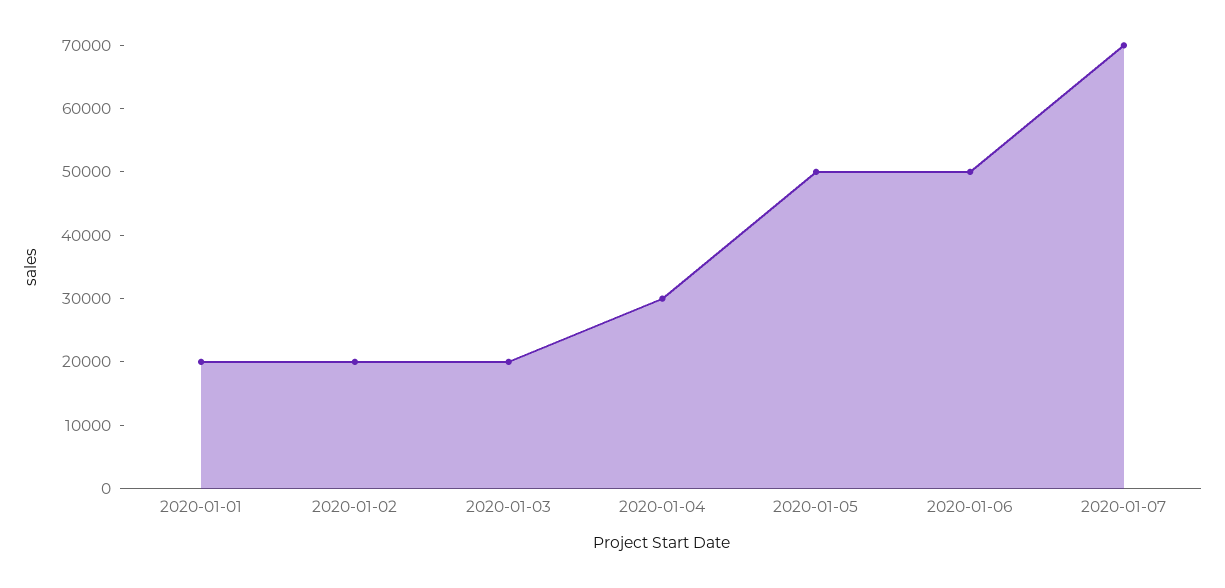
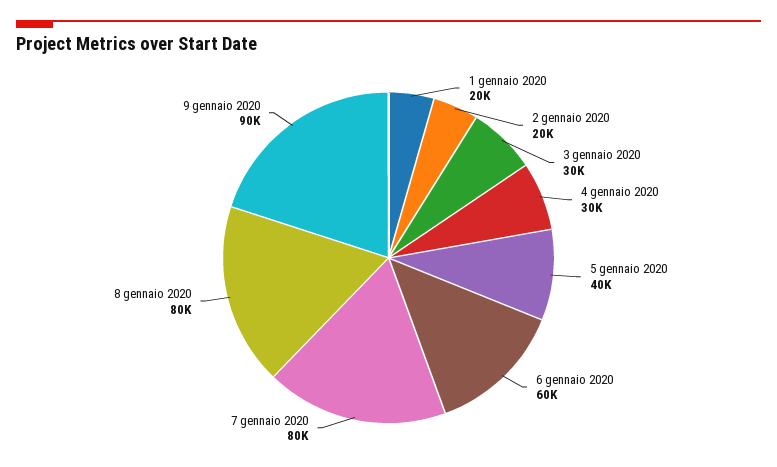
2020-01-03: 20000 -> 30000
2020-01-05: 50000 -> 40000
2020-01-06: 50000 -> 60000
2020-01-07: 70000 -> 80000
8 gennaio 2020: none -> 80000
9 gennaio 2020: none -> 90000

